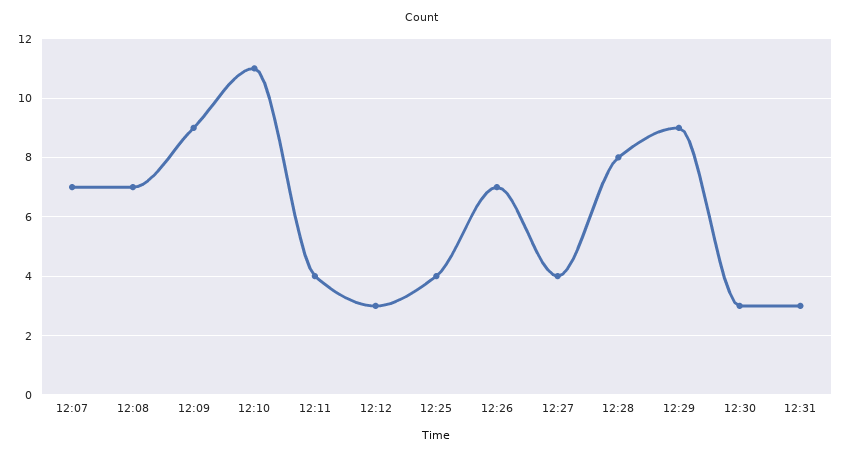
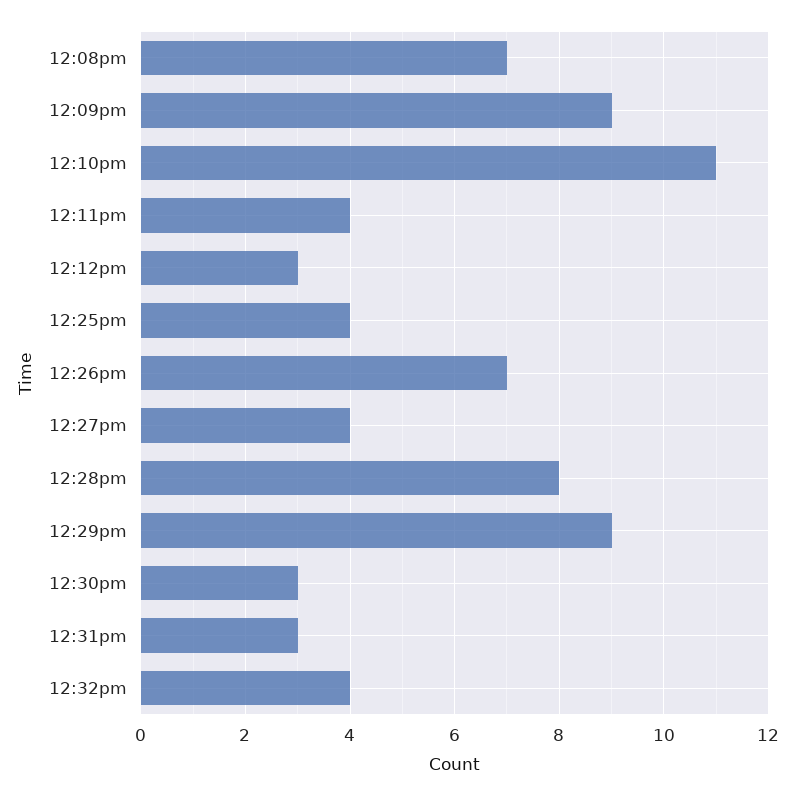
12:07: 7 -> none
12:32pm: none -> 4

